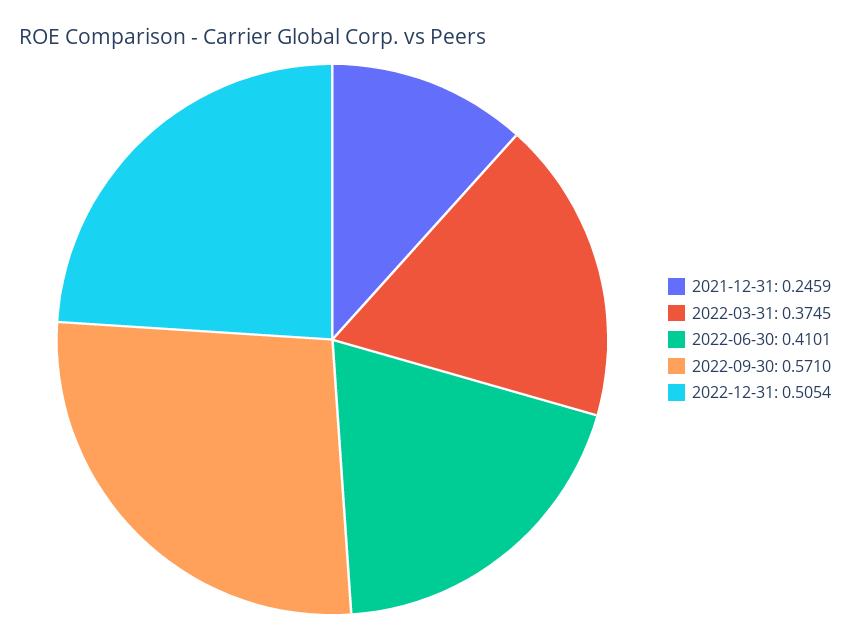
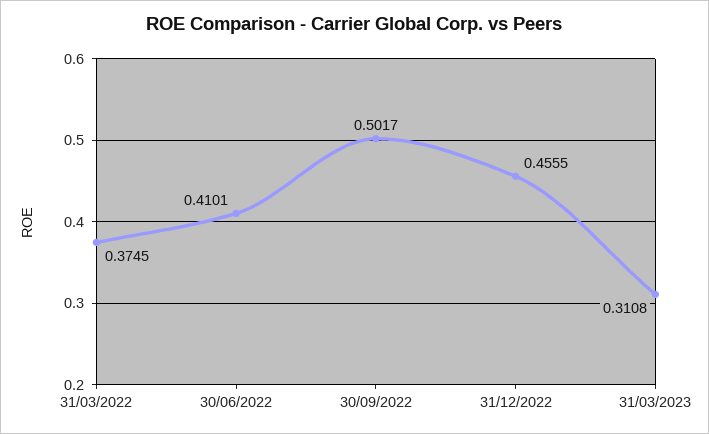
2021-12-31: 0.2459 -> none
2022-09-30: 0.571 -> 0.5017
2022-12-31: 0.5054 -> 0.4555
31/03/2023: none -> 0.3108

